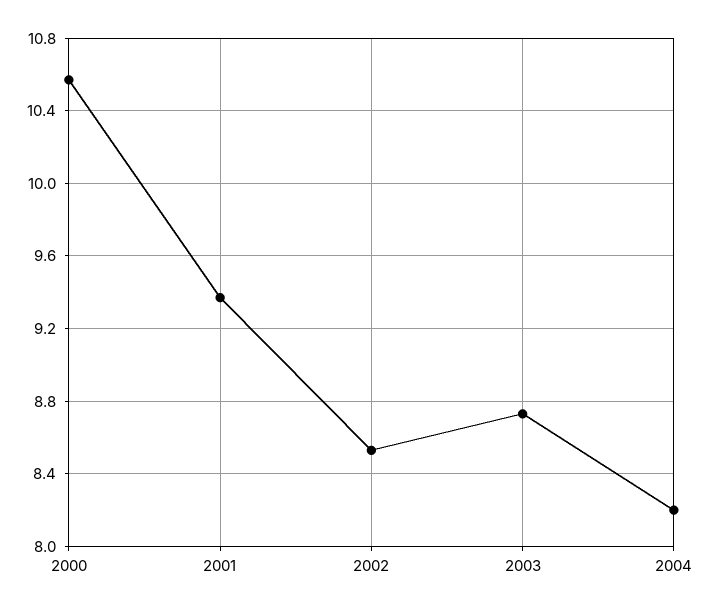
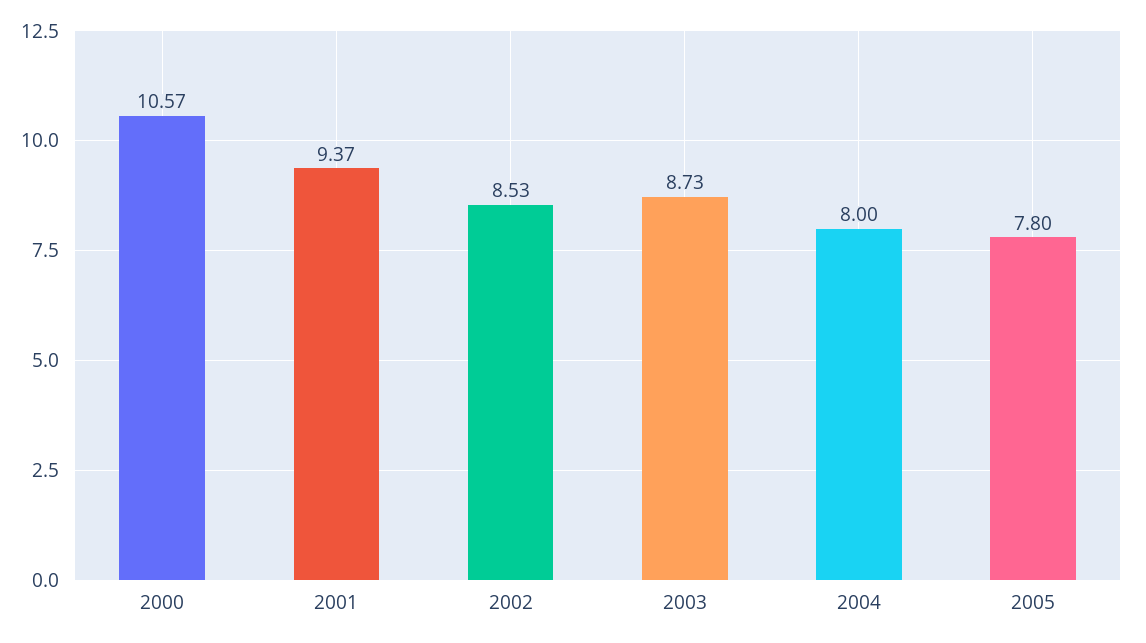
2004: 8.2 -> 8
2005: none -> 7.8

